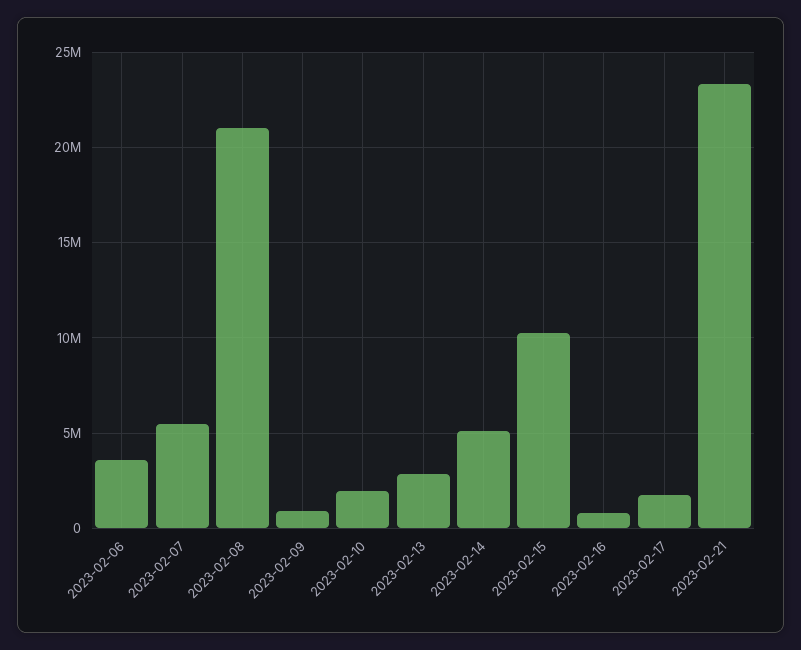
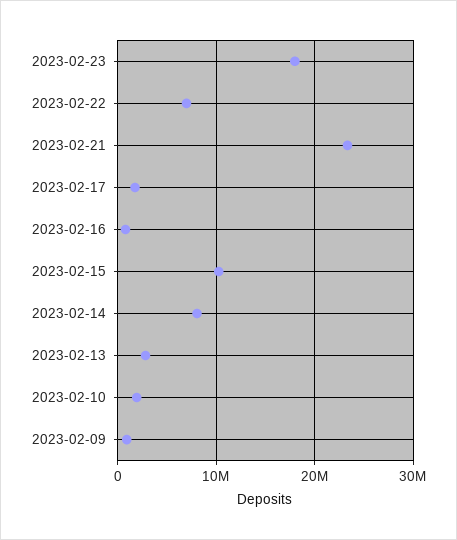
2023-02-06: 3500000 -> none
2023-02-07: 5500000 -> none
2023-02-08: 21000000 -> none
2023-02-14: 5000000 -> 8000000
2023-02-23: none -> 18000000
2023-02-22: none -> 7000000

